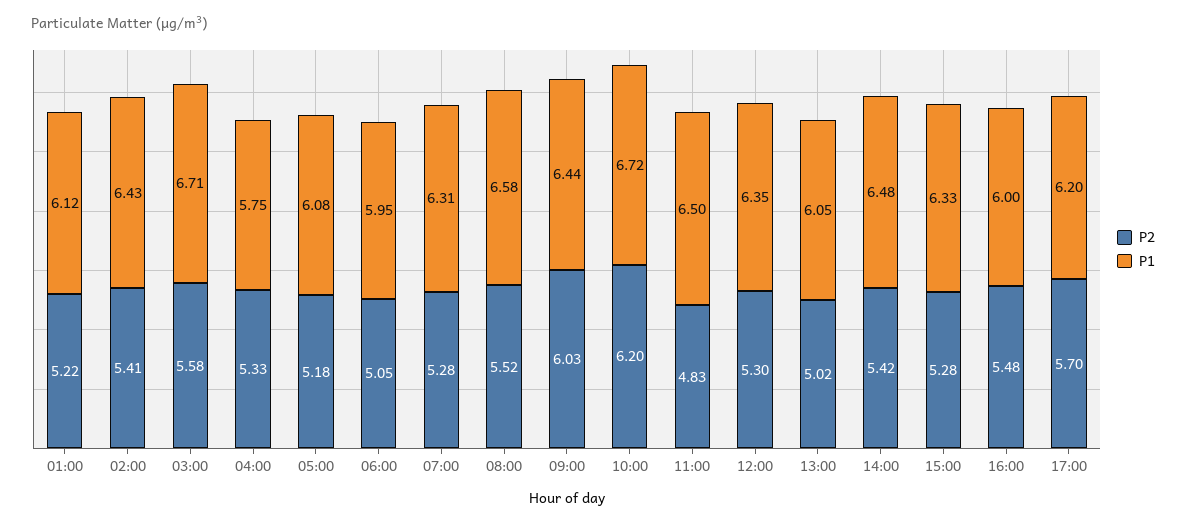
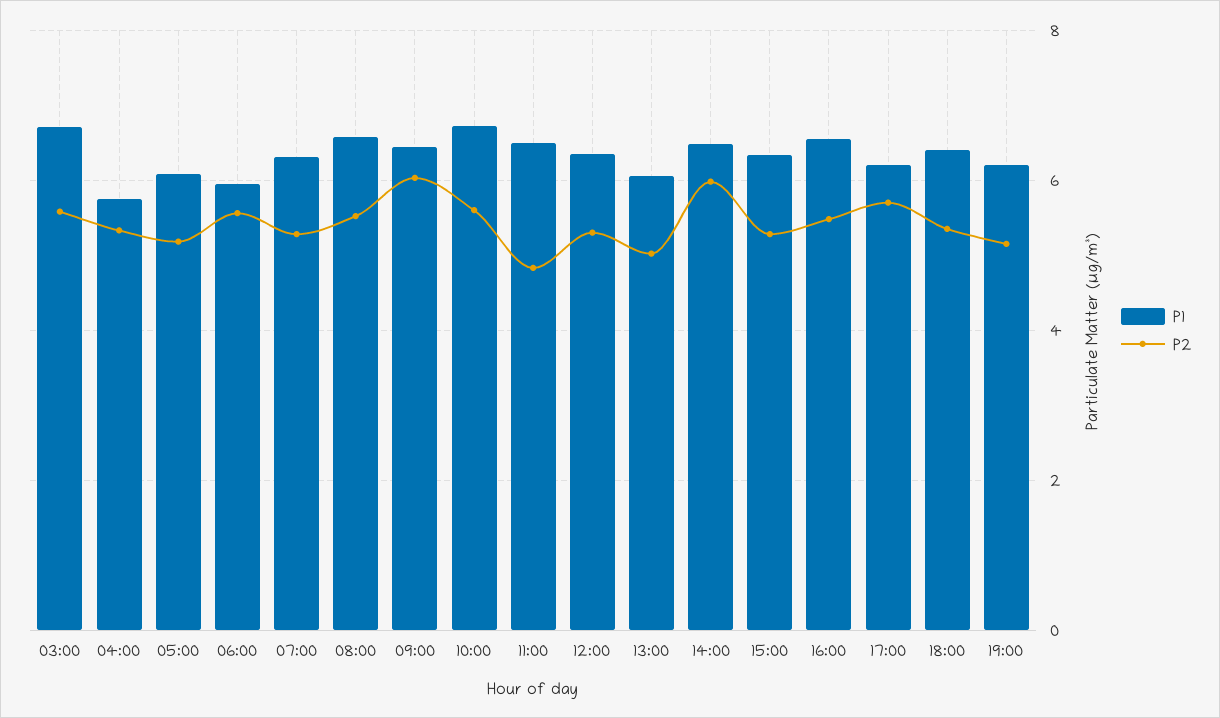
P2, 01:00: 5.22 -> none
P1, 01:00: 6.12 -> none
P2, 02:00: 5.41 -> none
P1, 02:00: 6.43 -> none
P2, 06:00: 5.05 -> 5.6
P2, 10:00: 6.2 -> 5.6
P2, 14:00: 5.42 -> 6
P1, 16:00: 6 -> 6.6
P1, 18:00: none -> 6.4
P2, 18:00: none -> 5.4
P1, 19:00: none -> 6.2
P2, 19:00: none -> 5.2

